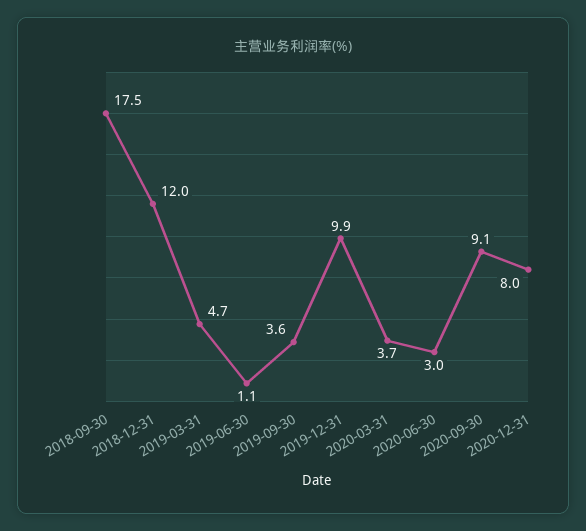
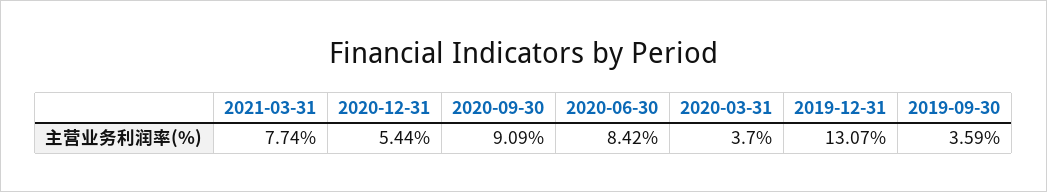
2018-09-30: 17.5 -> none
2018-12-31: 12 -> none
2019-03-31: 4.7 -> none
2019-06-30: 1.1 -> none
2019-12-31: 9.9 -> 13.07
2020-06-30: 3 -> 8.42
2020-12-31: 8 -> 5.44
2021-03-31: none -> 7.74

